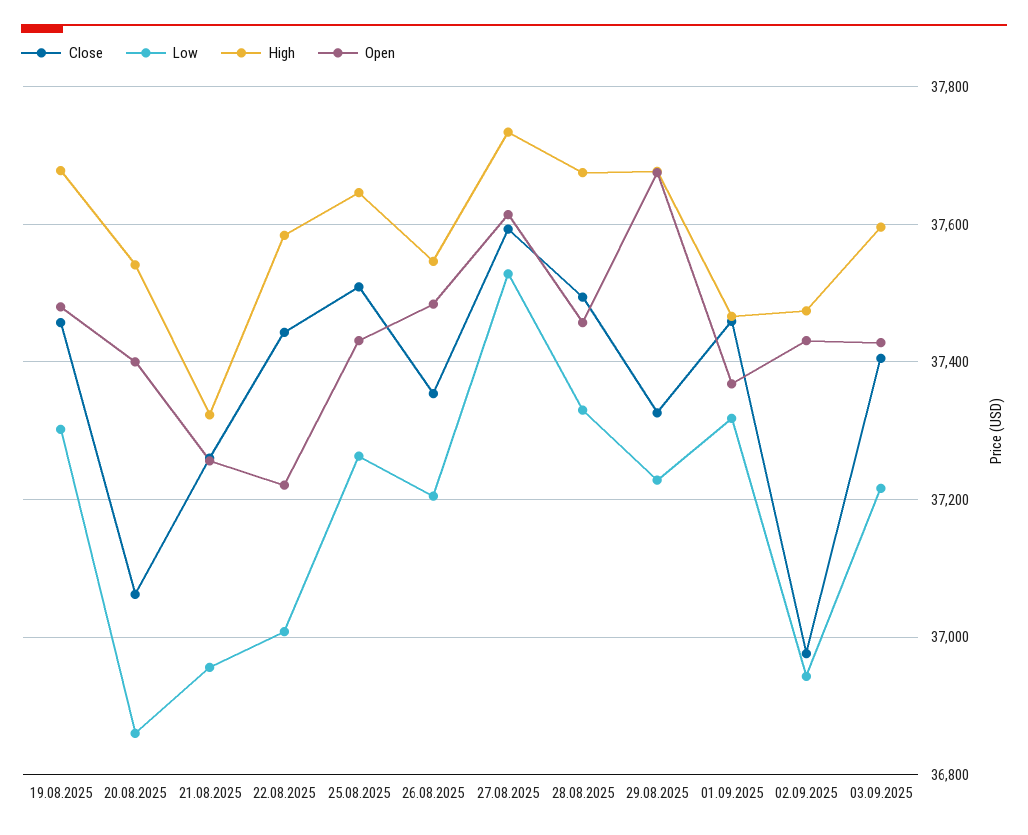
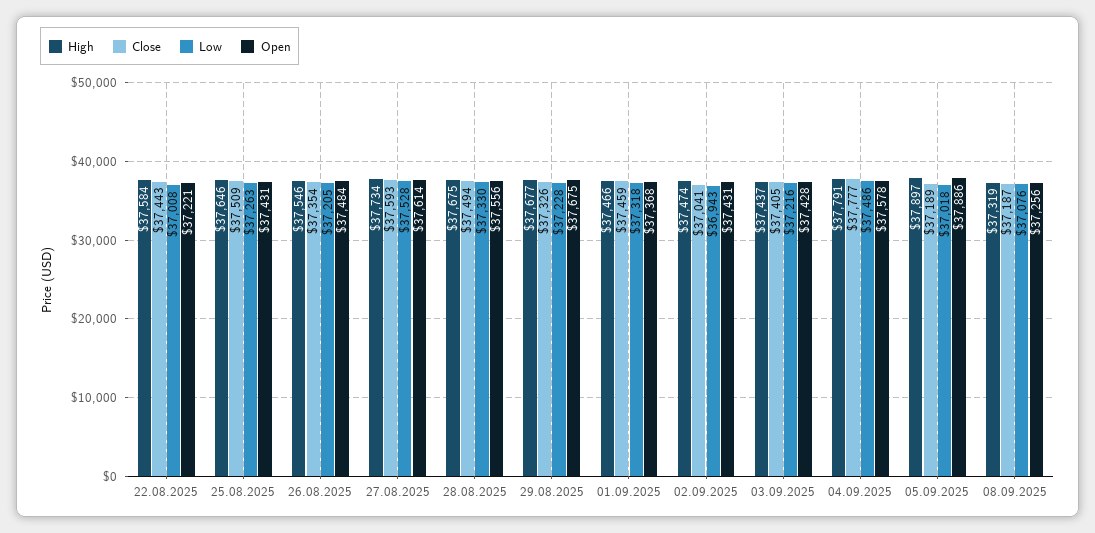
Close, 19.08.2025: 37460 -> none
Low, 19.08.2025: 37300 -> none
High, 19.08.2025: 37680 -> none
Open, 19.08.2025: 37480 -> none
Close, 20.08.2025: 37060 -> none
Low, 20.08.2025: 36860 -> none
High, 20.08.2025: 37540 -> none
Open, 20.08.2025: 37400 -> none
Close, 21.08.2025: 37260 -> none
Low, 21.08.2025: 36960 -> none
High, 21.08.2025: 37320 -> none
Open, 21.08.2025: 37260 -> none
Open, 28.08.2025: 37460 -> 37556
Close, 02.09.2025: 36980 -> 37041
High, 03.09.2025: 37600 -> 37437
High, 04.09.2025: none -> 37791
Close, 04.09.2025: none -> 37777
Low, 04.09.2025: none -> 37486
Open, 04.09.2025: none -> 37578
High, 05.09.2025: none -> 37897
Close, 05.09.2025: none -> 37189
Low, 05.09.2025: none -> 37018
Open, 05.09.2025: none -> 37886
High, 08.09.2025: none -> 37319
Close, 08.09.2025: none -> 37187
Low, 08.09.2025: none -> 37076
Open, 08.09.2025: none -> 37256

